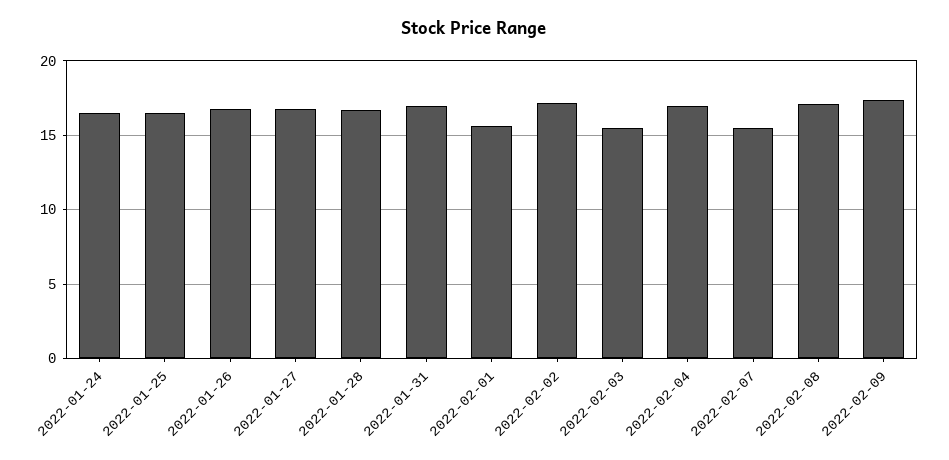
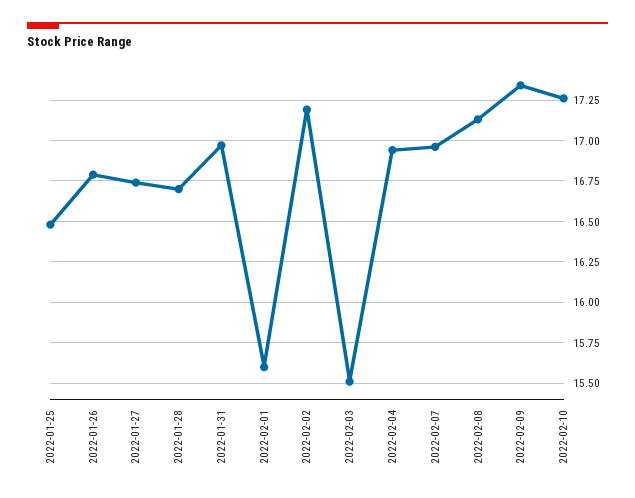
2022-01-24: 16.5 -> none
2022-02-07: 15.5 -> 16.95
2022-02-10: none -> 17.25

